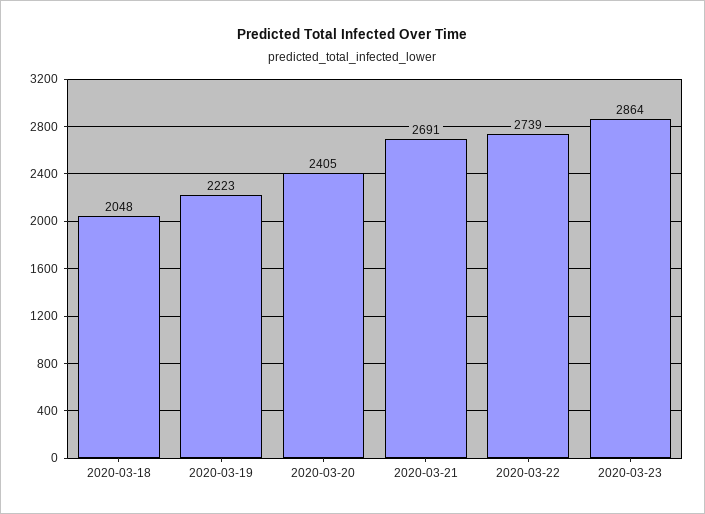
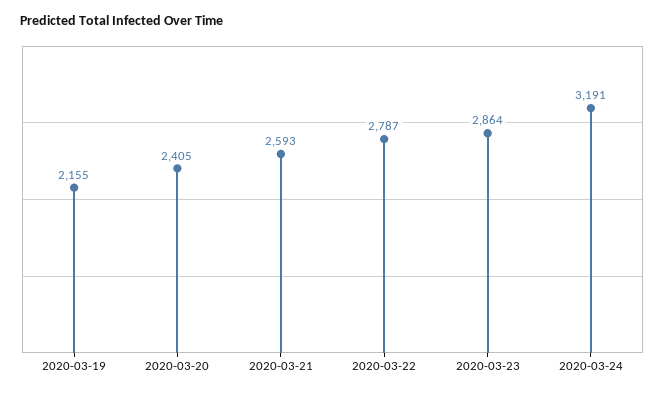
2020-03-18: 2048 -> none
2020-03-19: 2223 -> 2155
2020-03-21: 2691 -> 2593
2020-03-22: 2739 -> 2787
2020-03-24: none -> 3191

